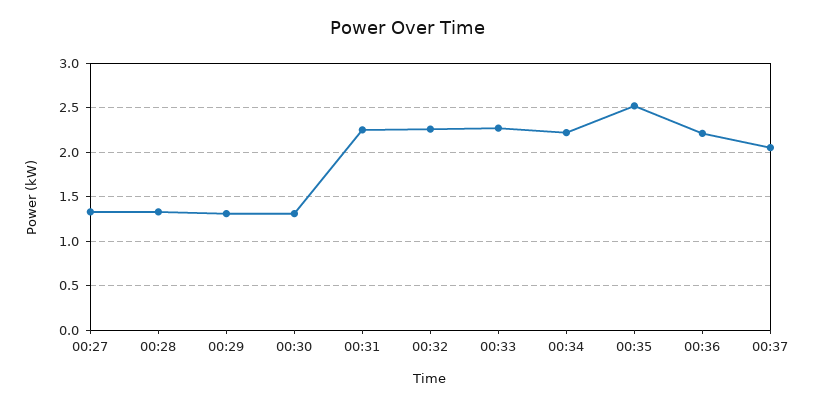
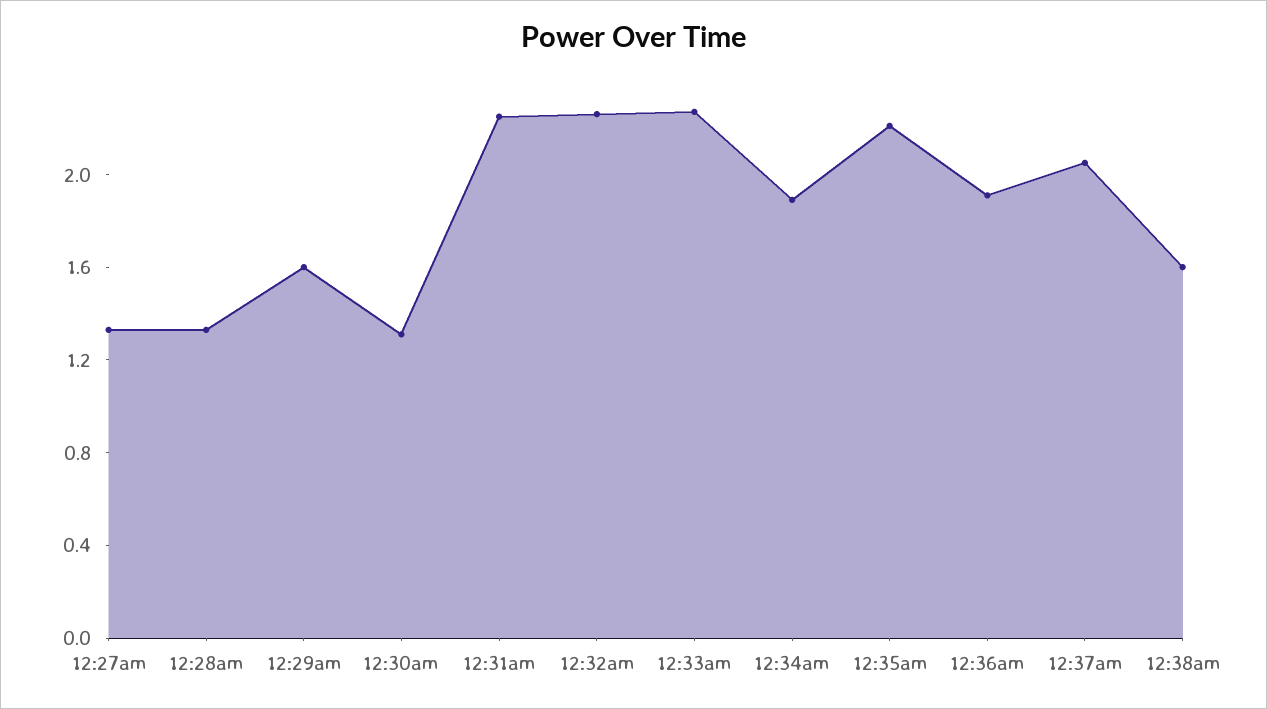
00:29: 1.3 -> 1.6
00:34: 2.2 -> 1.9
00:35: 2.5 -> 2.2
00:36: 2.2 -> 1.9
12:38am: none -> 1.6

